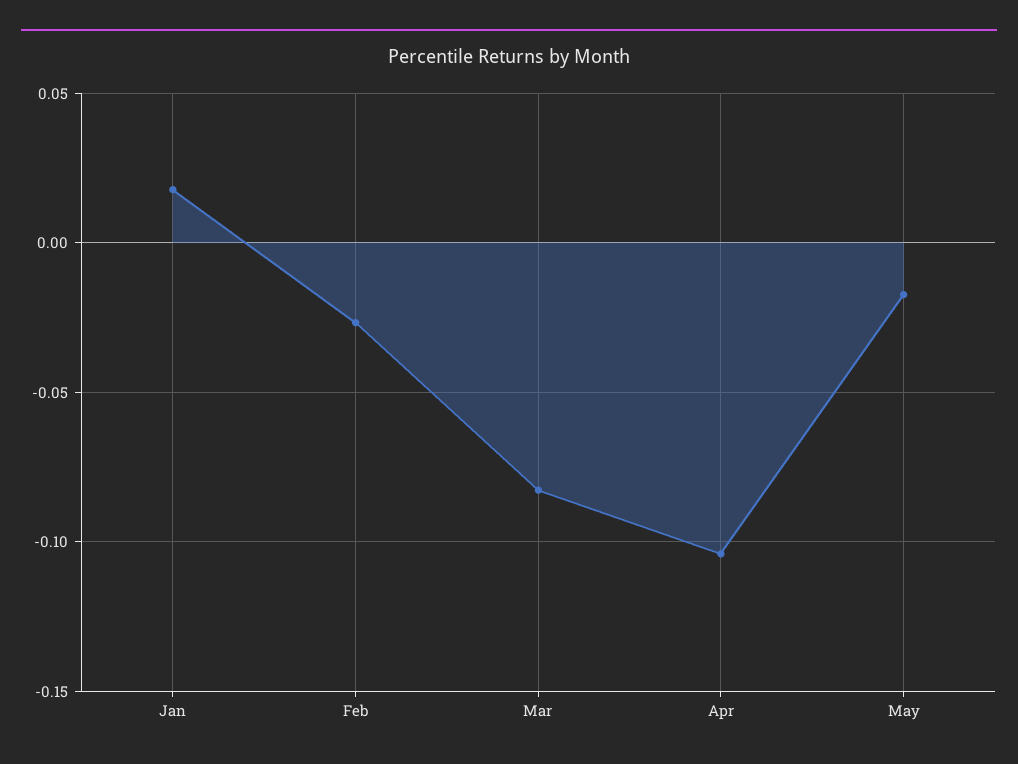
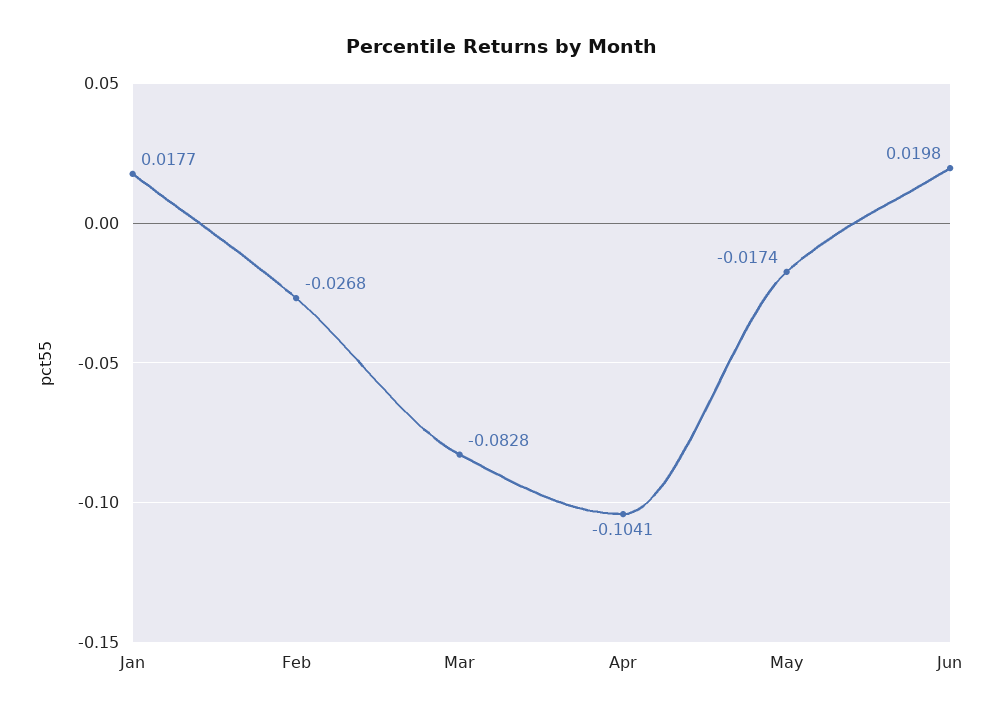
Jun: none -> 0.0198

